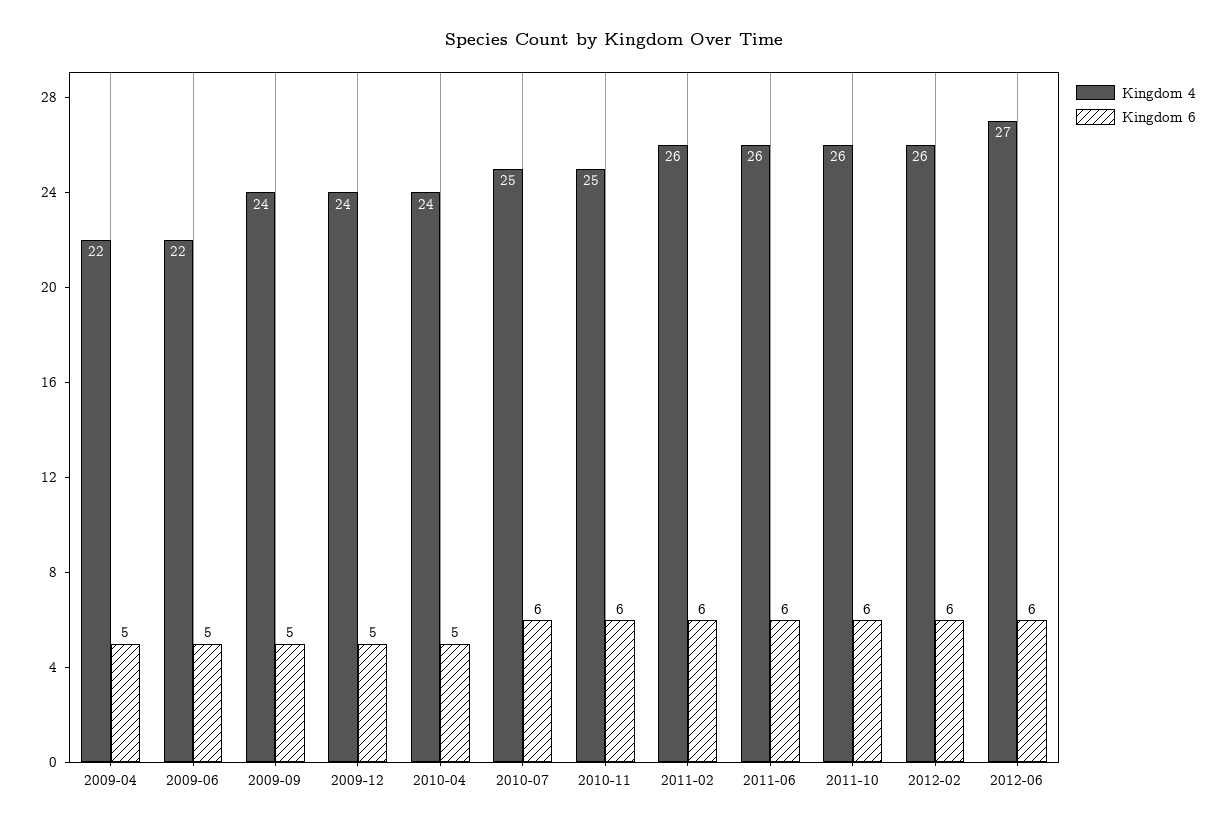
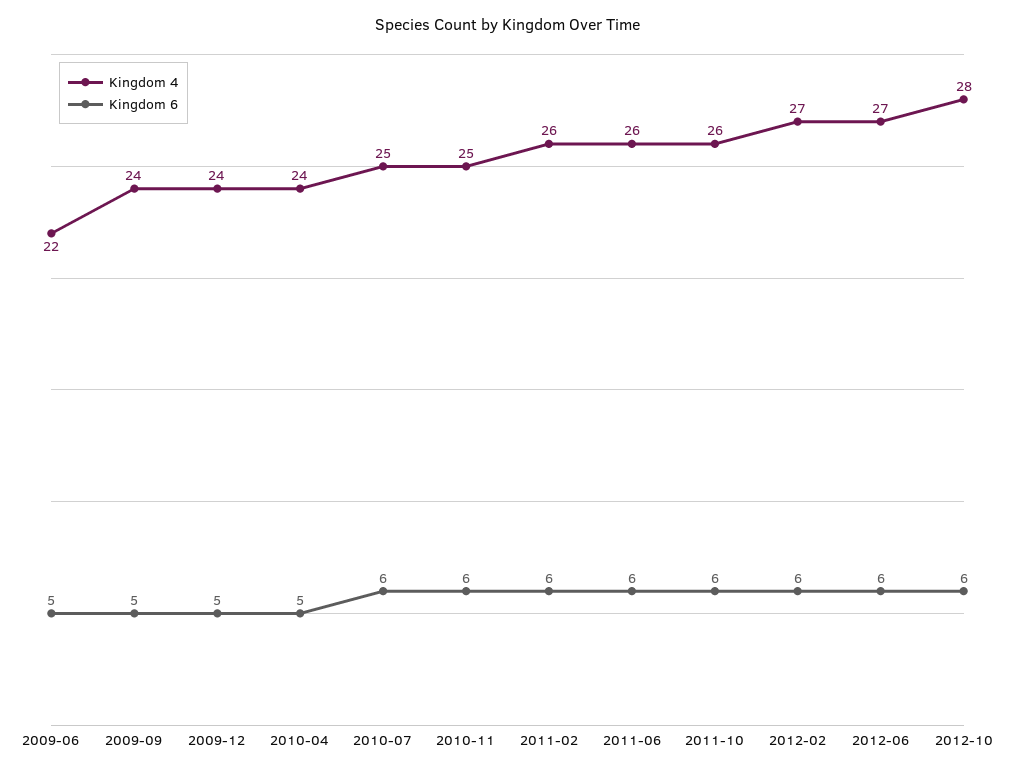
Kingdom 4, 2009-04: 22 -> none
Kingdom 6, 2009-04: 5 -> none
Kingdom 4, 2012-02: 26 -> 27
Kingdom 4, 2012-10: none -> 28
Kingdom 6, 2012-10: none -> 6

